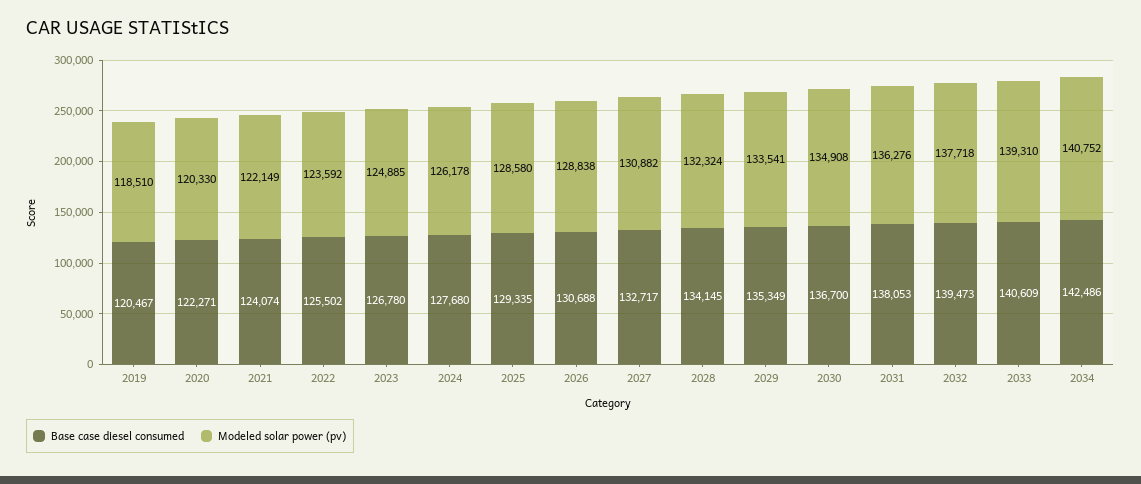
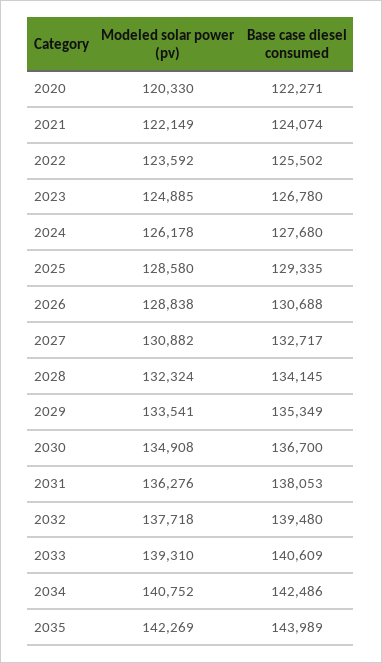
Base case diesel consumed, 2019: 120467 -> none
Modeled solar power (pv), 2019: 118510 -> none
Base case diesel consumed, 2032: 139473 -> 139480
Modeled solar power (pv), 2035: none -> 142269
Base case diesel consumed, 2035: none -> 143989

